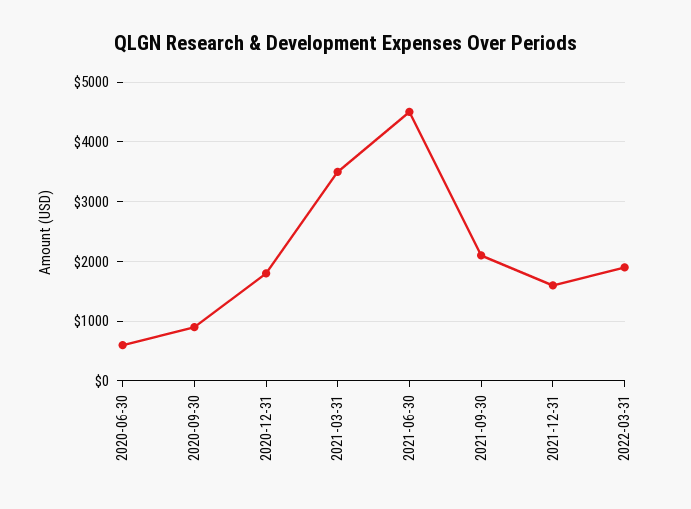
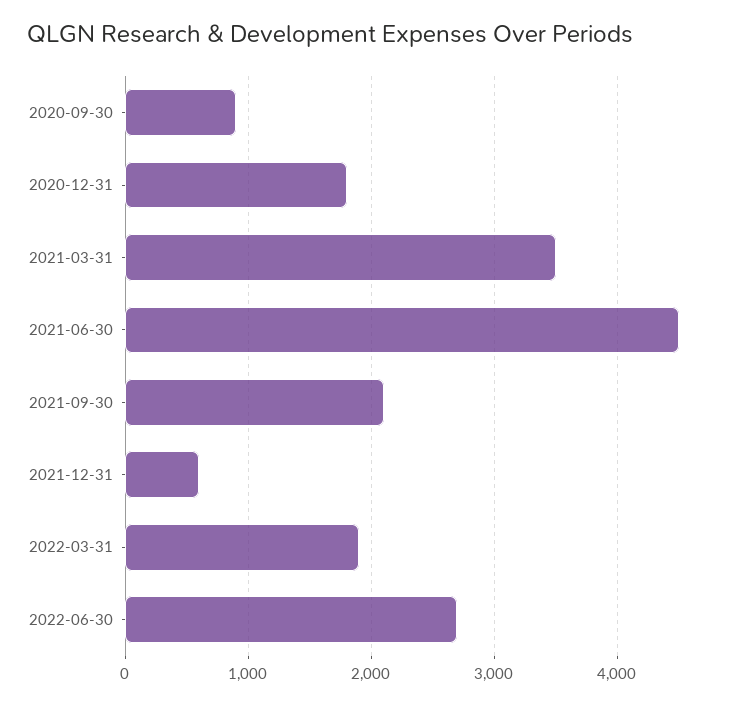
2020-06-30: 600 -> none
2021-12-31: 1600 -> 600
2022-06-30: none -> 2700

